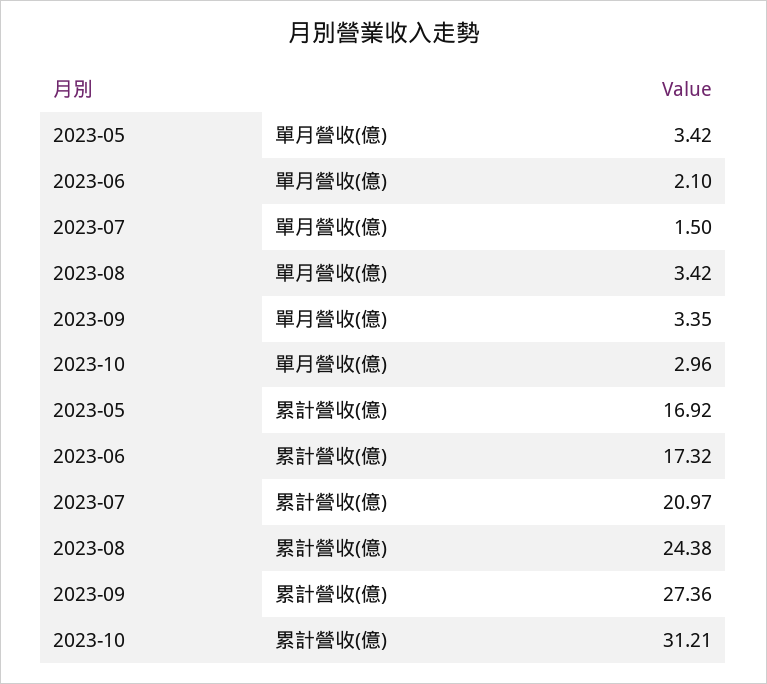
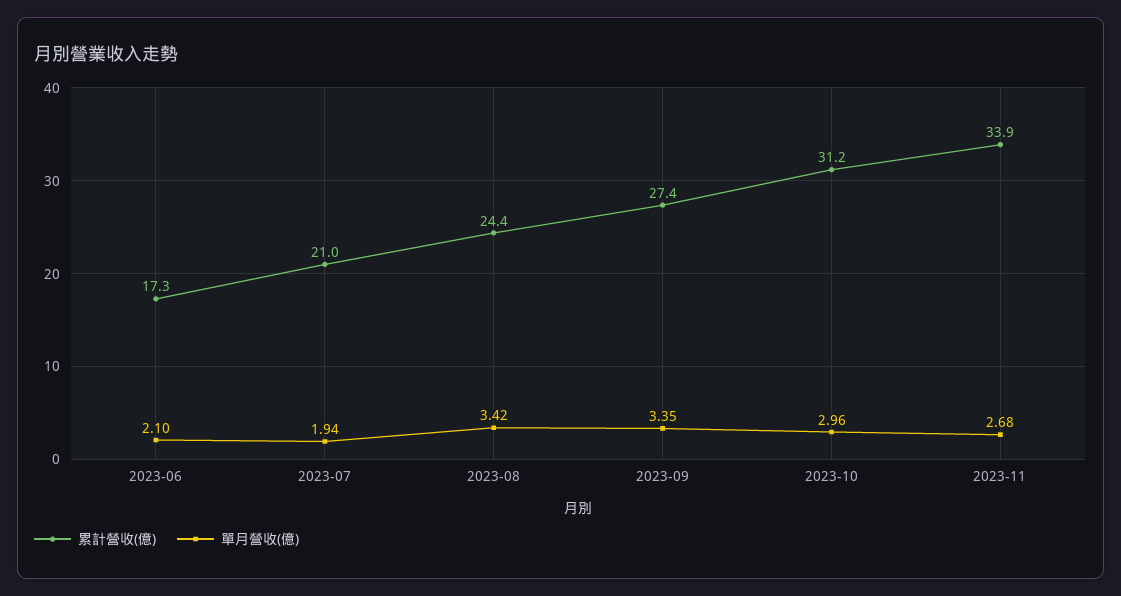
單月營收(億), 2023-05: 3.42 -> none
單月營收(億), 2023-07: 1.5 -> 1.94
累計營收(億), 2023-05: 16.92 -> none
累計營收(億), 2023-11: none -> 33.9
單月營收(億), 2023-11: none -> 2.68

